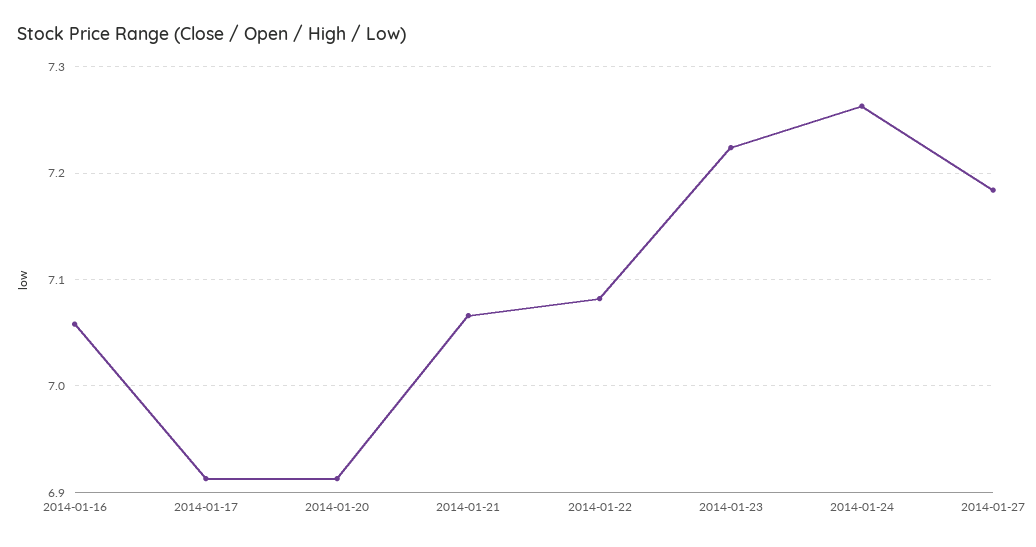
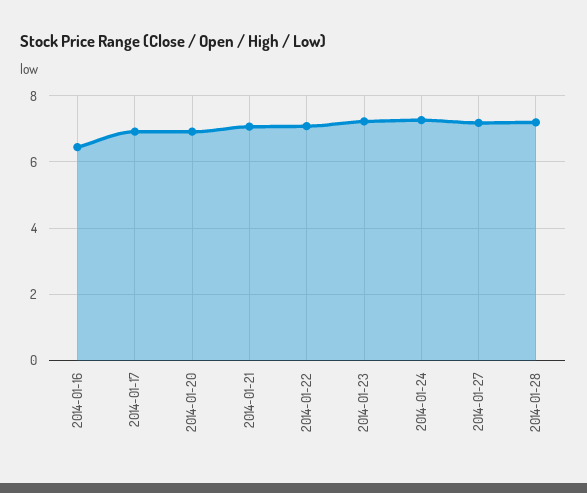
2014-01-16: 7.06 -> 6.4
2014-01-28: none -> 7.2

